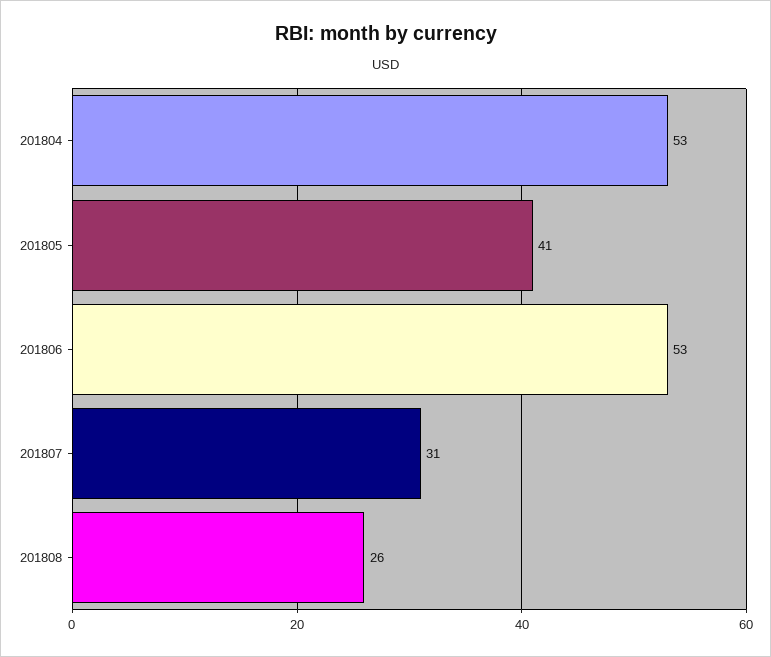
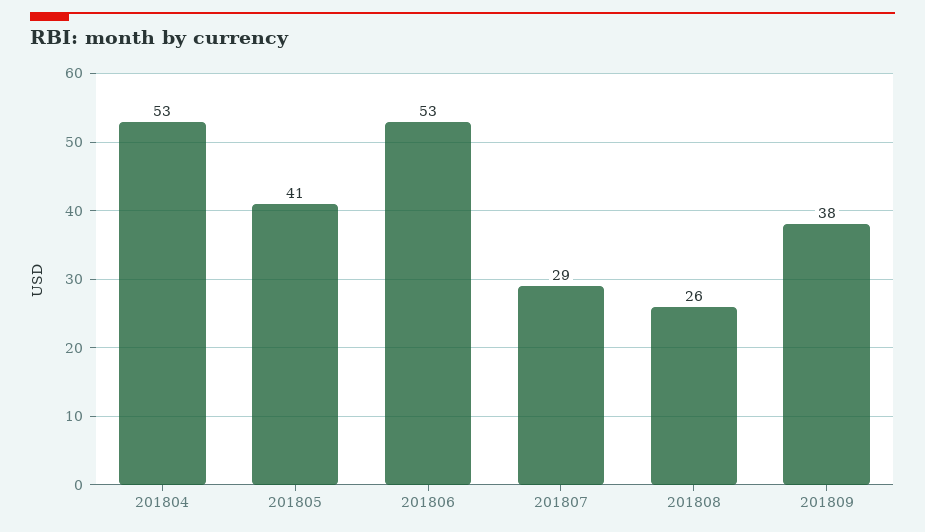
201807: 31 -> 29
201809: none -> 38

